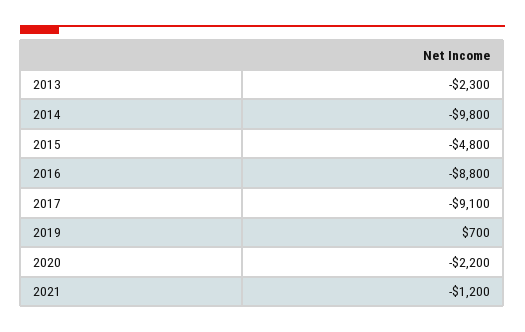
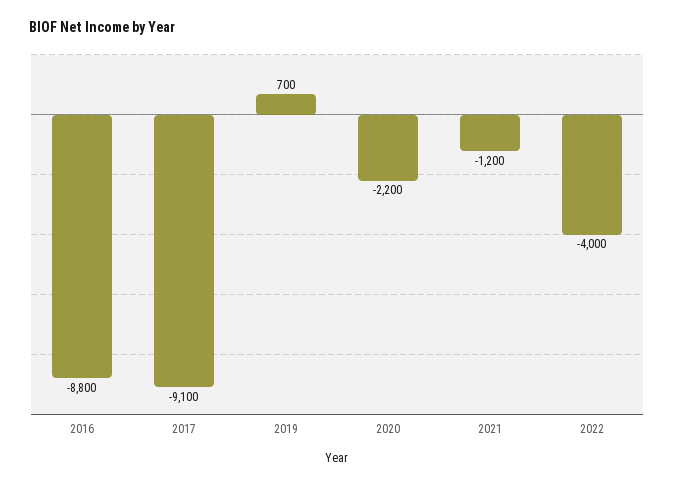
2013: -2300 -> none
2014: -9800 -> none
2015: -4800 -> none
2022: none -> -4000

